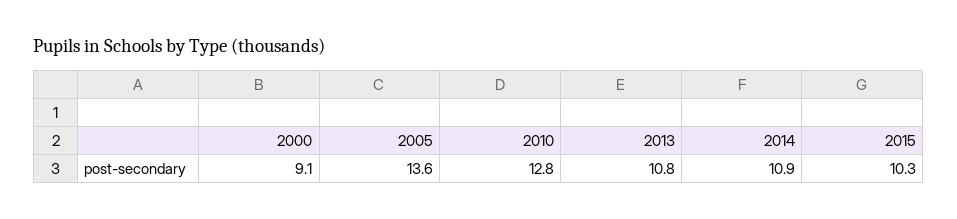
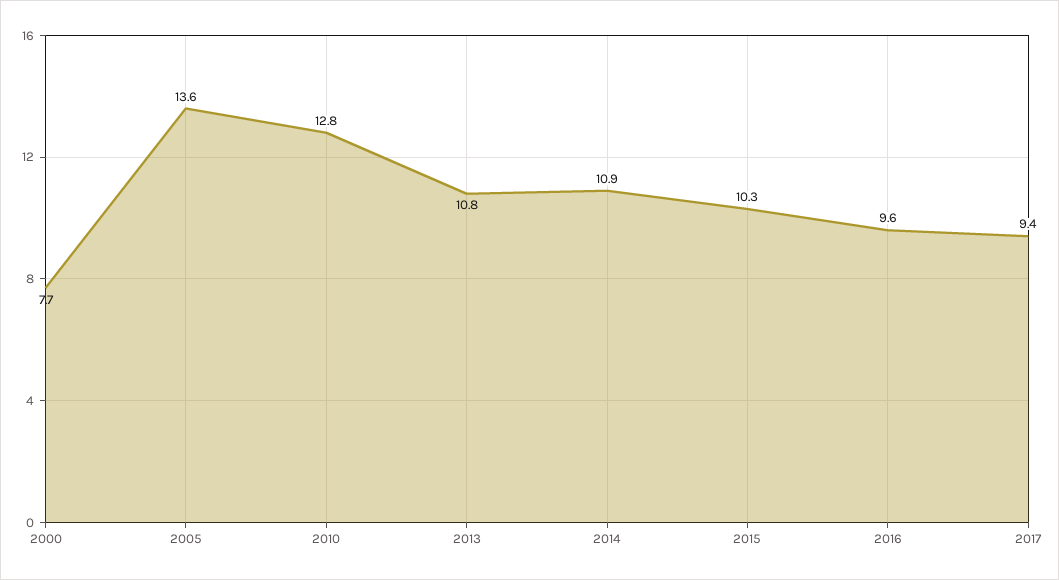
2000: 9.1 -> 7.7
2016: none -> 9.6
2017: none -> 9.4

